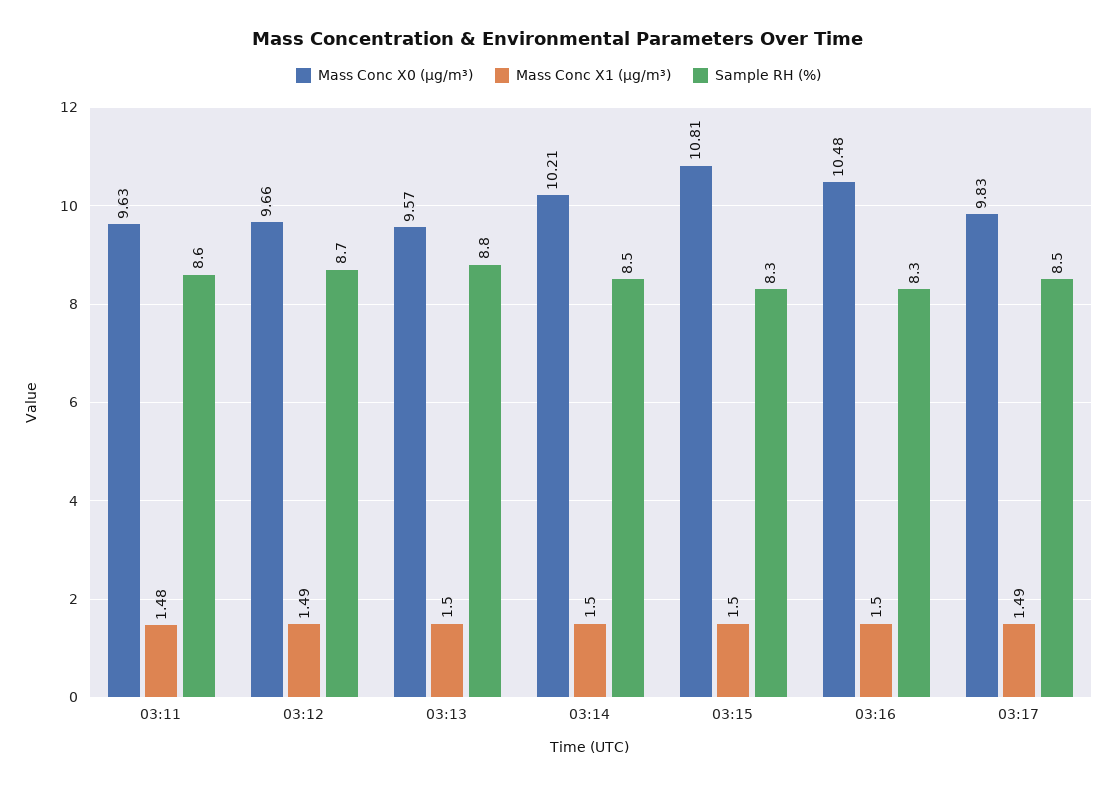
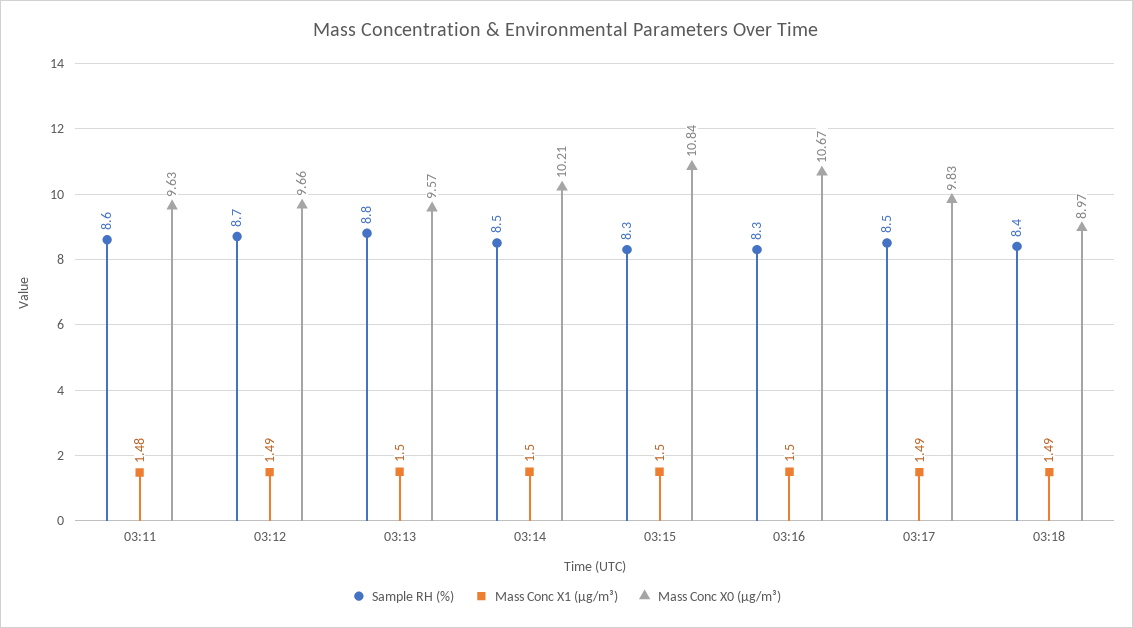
Mass Conc X0 (μg/m³), 03:15: 10.81 -> 10.84
Mass Conc X0 (μg/m³), 03:16: 10.48 -> 10.67
Sample RH (%), 03:18: none -> 8.4
Mass Conc X1 (μg/m³), 03:18: none -> 1.49
Mass Conc X0 (μg/m³), 03:18: none -> 8.97

